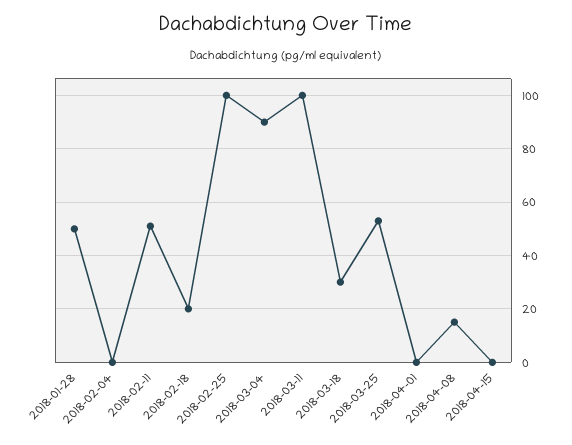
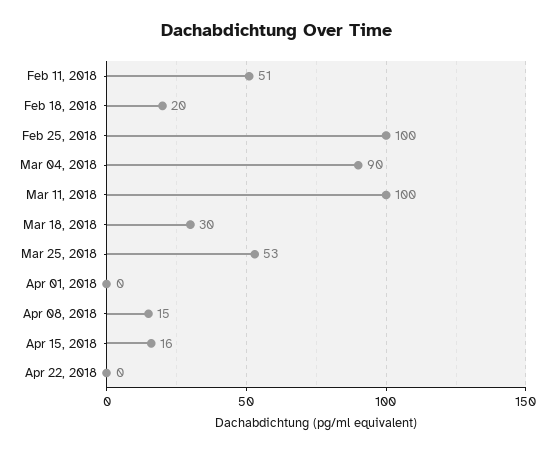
2018-01-28: 50 -> none
2018-02-04: 0 -> none
2018-04-15: 0 -> 16
Apr 22, 2018: none -> 0

